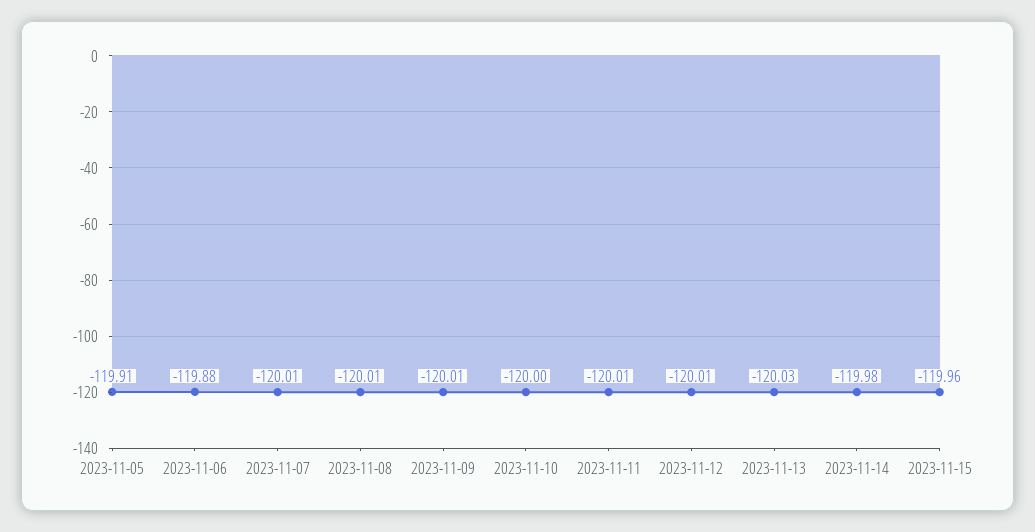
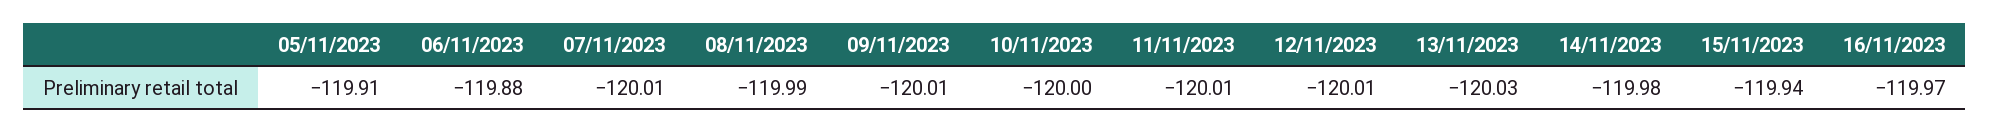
2023-11-08: -120.01 -> -119.99
2023-11-15: -119.96 -> -119.94
16/11/2023: none -> -119.97

